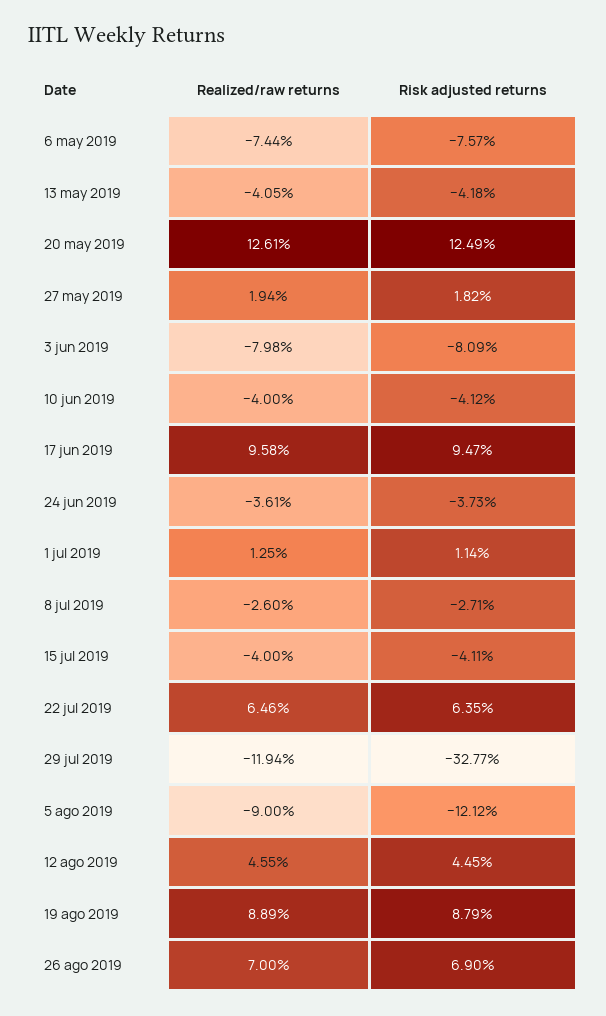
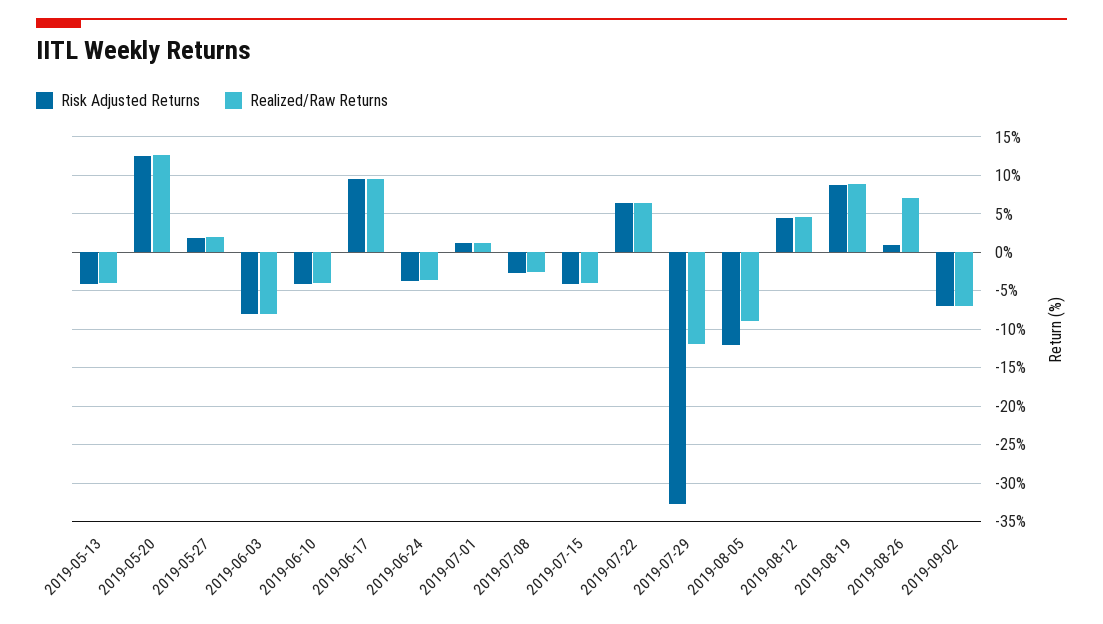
Realized/raw returns, 6 may 2019: -7.44 -> none
Risk adjusted returns, 6 may 2019: -7.57 -> none
Risk adjusted returns, 26 ago 2019: 6.9 -> 1
Risk adjusted returns, 2019-09-02: none -> -7
Realized/raw returns, 2019-09-02: none -> -7

